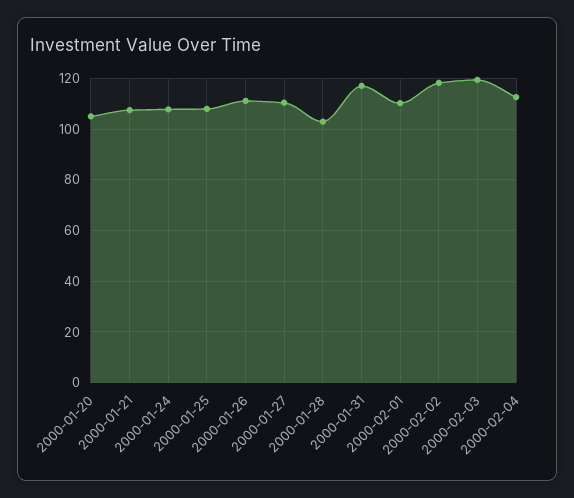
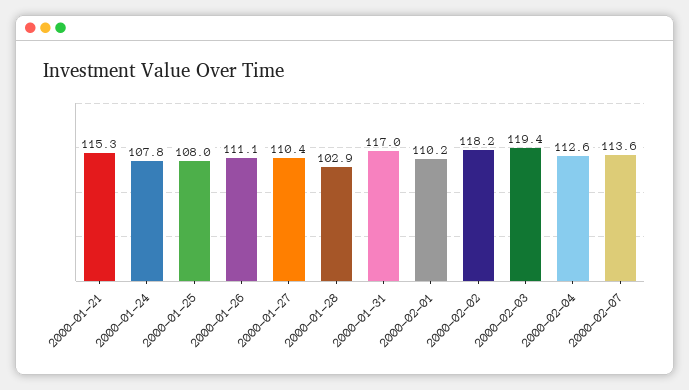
2000-01-20: 105 -> none
2000-01-21: 107.5 -> 115.3
2000-02-07: none -> 113.6

